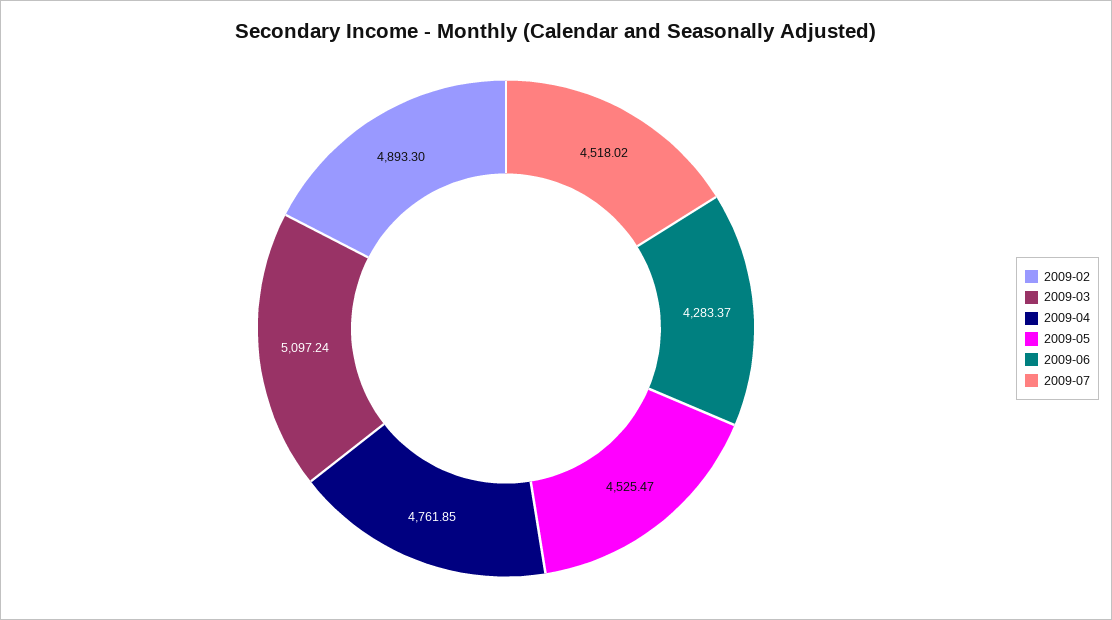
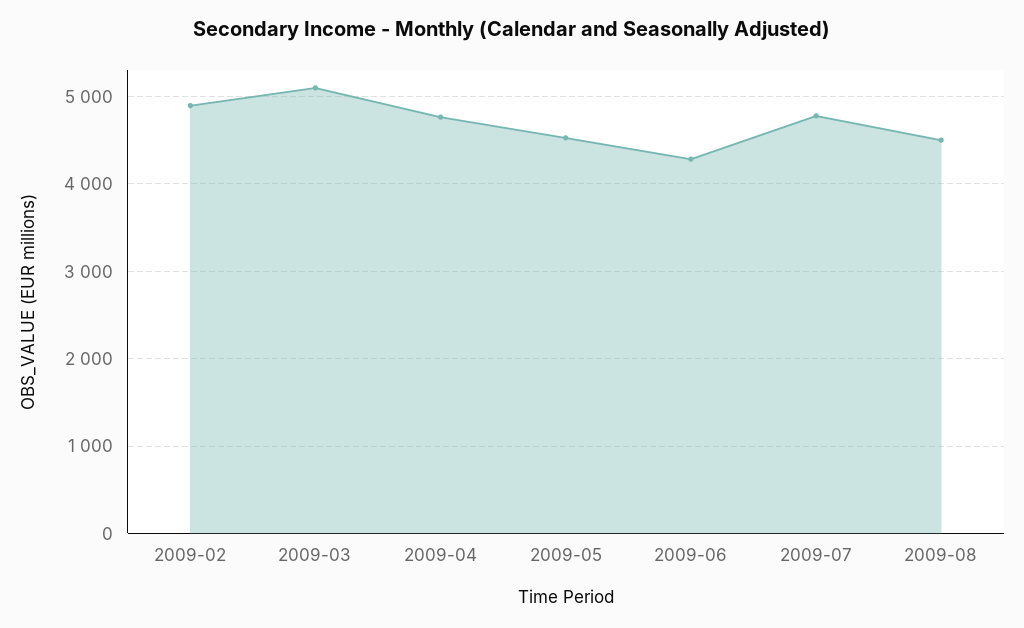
2009-07: 4518.02 -> 4800
2009-08: none -> 4500

